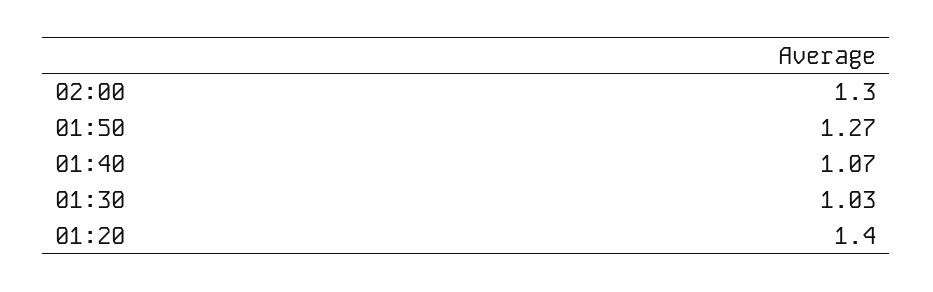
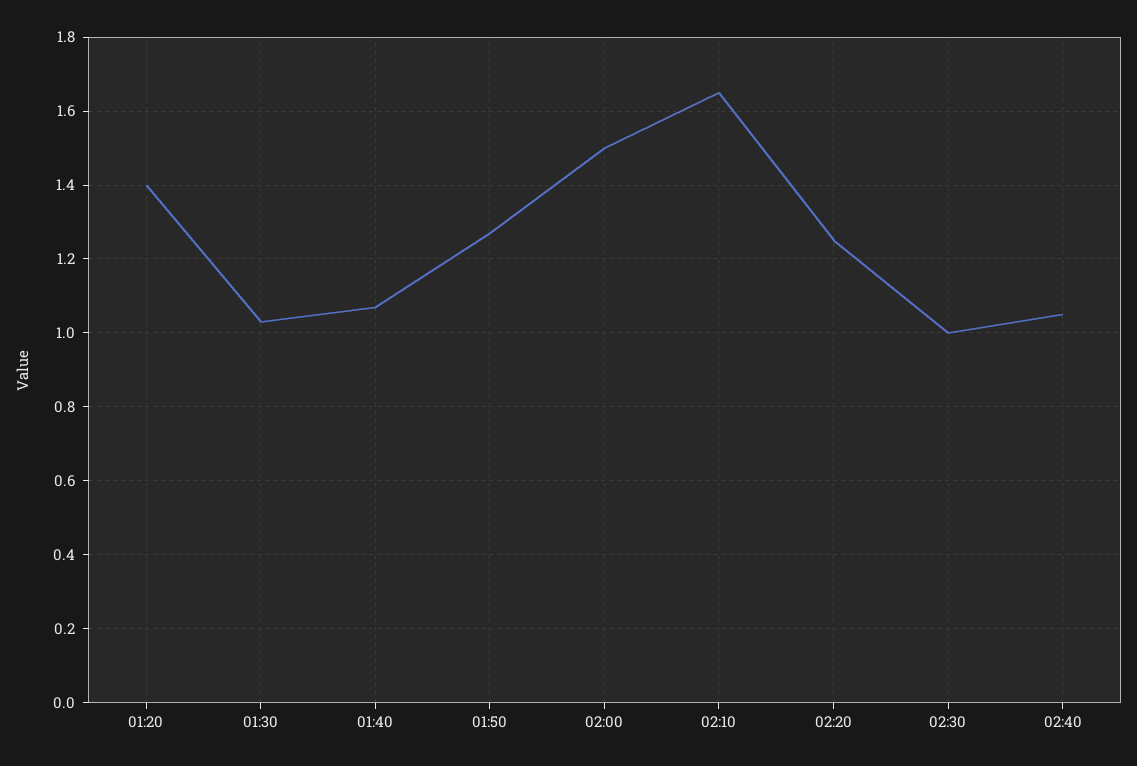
02:00: 1.3 -> 1.5
02:10: none -> 1.65
02:20: none -> 1.25
02:30: none -> 1
02:40: none -> 1.05

